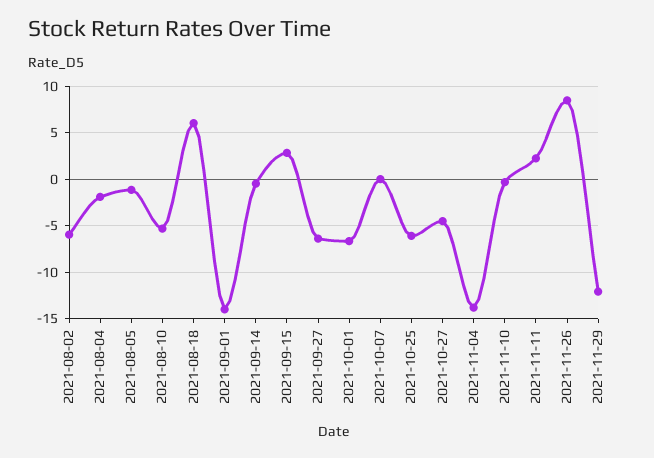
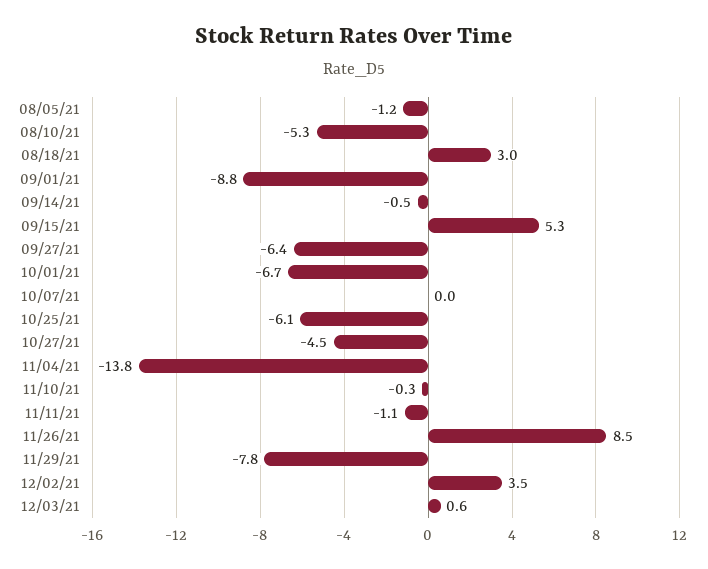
2021-08-02: -6 -> none
2021-08-04: -2 -> none
2021-08-18: 6 -> 3
2021-09-01: -14 -> -8.8
2021-09-15: 3 -> 5.3
2021-11-11: 2 -> -1.1
2021-11-29: -12 -> -7.8
12/02/21: none -> 3.5
12/03/21: none -> 0.6

